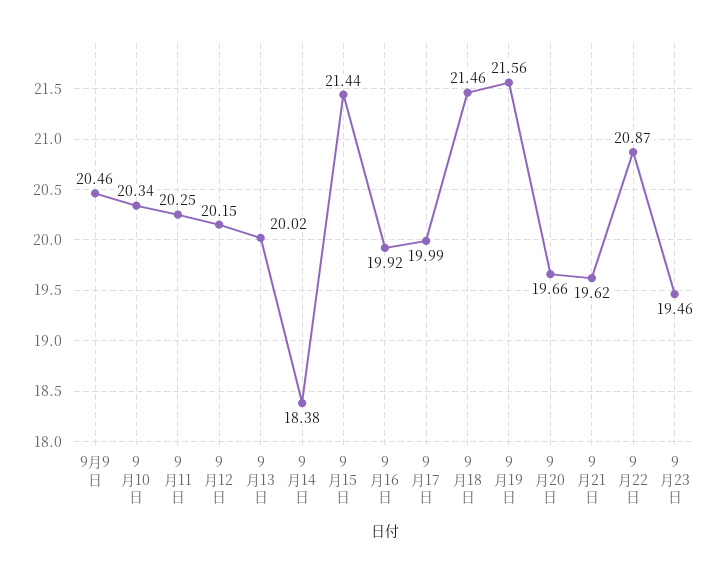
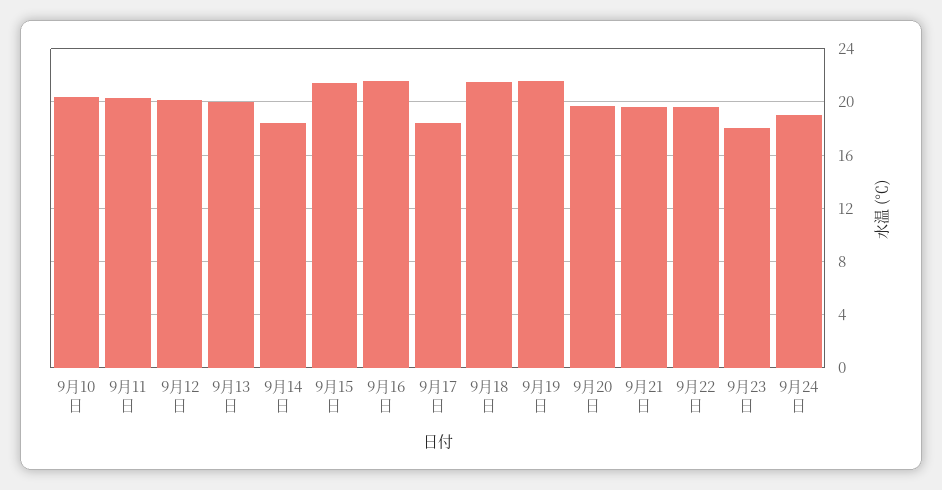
9月9日: 20.46 -> none
9月16日: 19.92 -> 21.5
9月17日: 19.99 -> 18.5
9月22日: 20.87 -> 19.5
9月23日: 19.46 -> 18
9月24日: none -> 19

